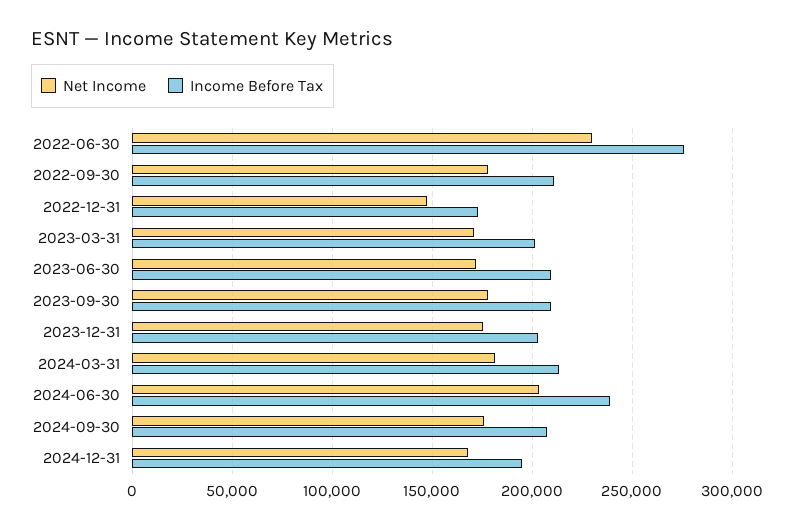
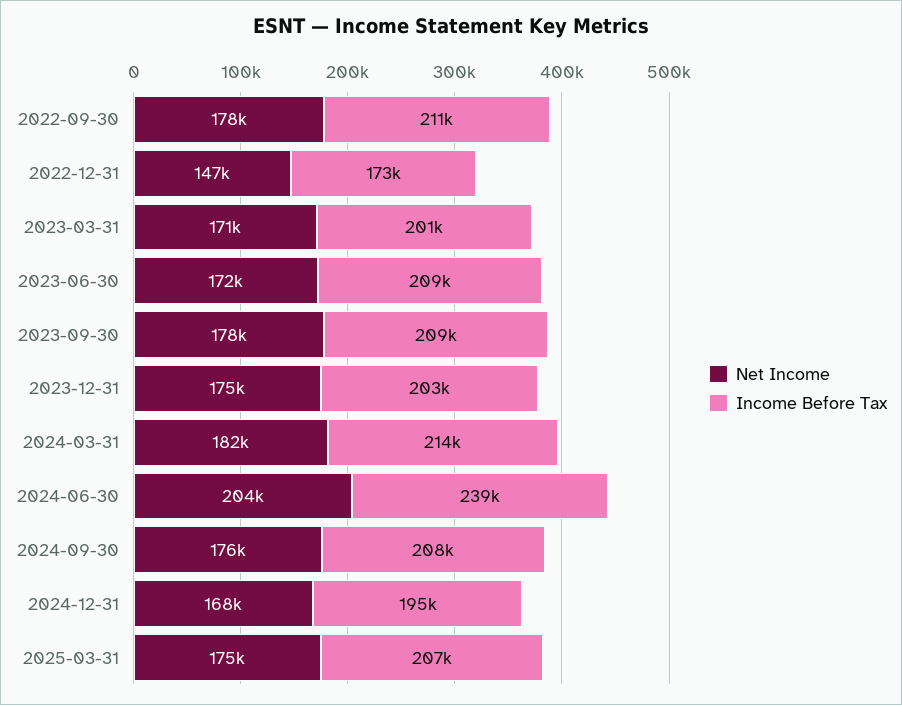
Net Income, 2022-06-30: 230000 -> none
Income Before Tax, 2022-06-30: 275000 -> none
Net Income, 2025-03-31: none -> 175000
Income Before Tax, 2025-03-31: none -> 207000

